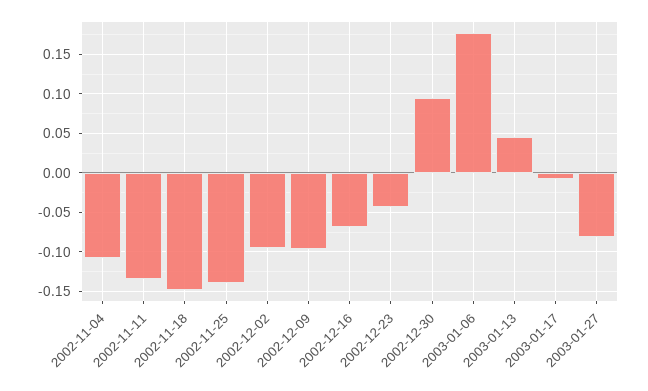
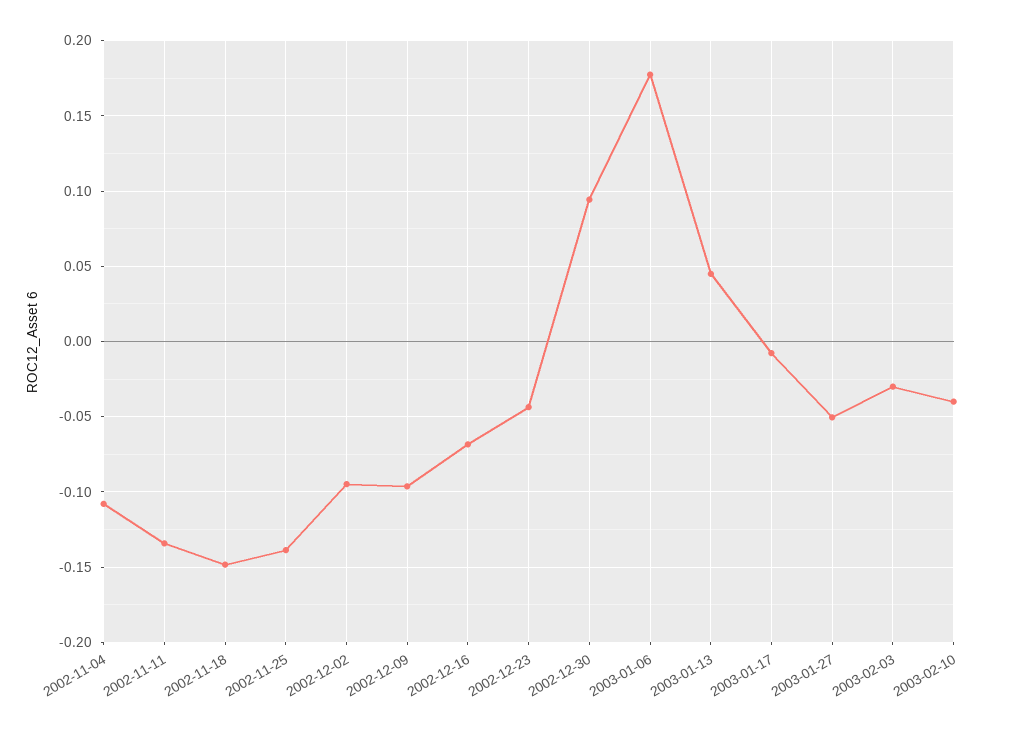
2003-01-27: -0.08 -> -0.05
2003-02-03: none -> -0.03
2003-02-10: none -> -0.04

